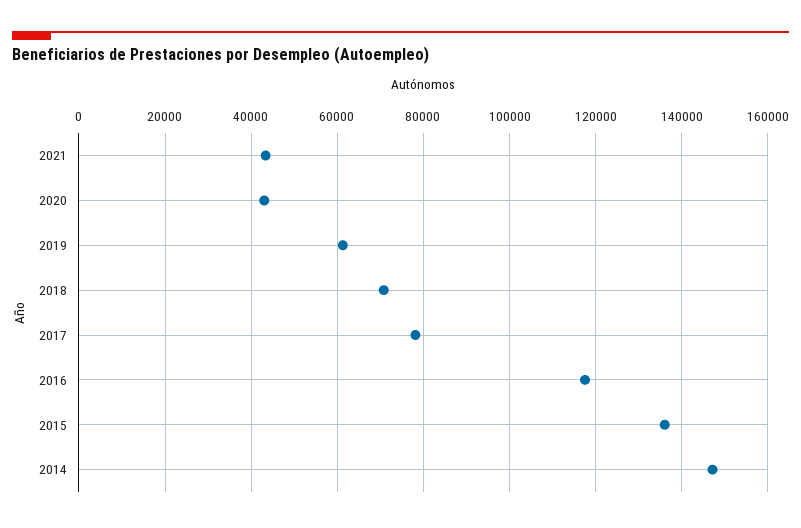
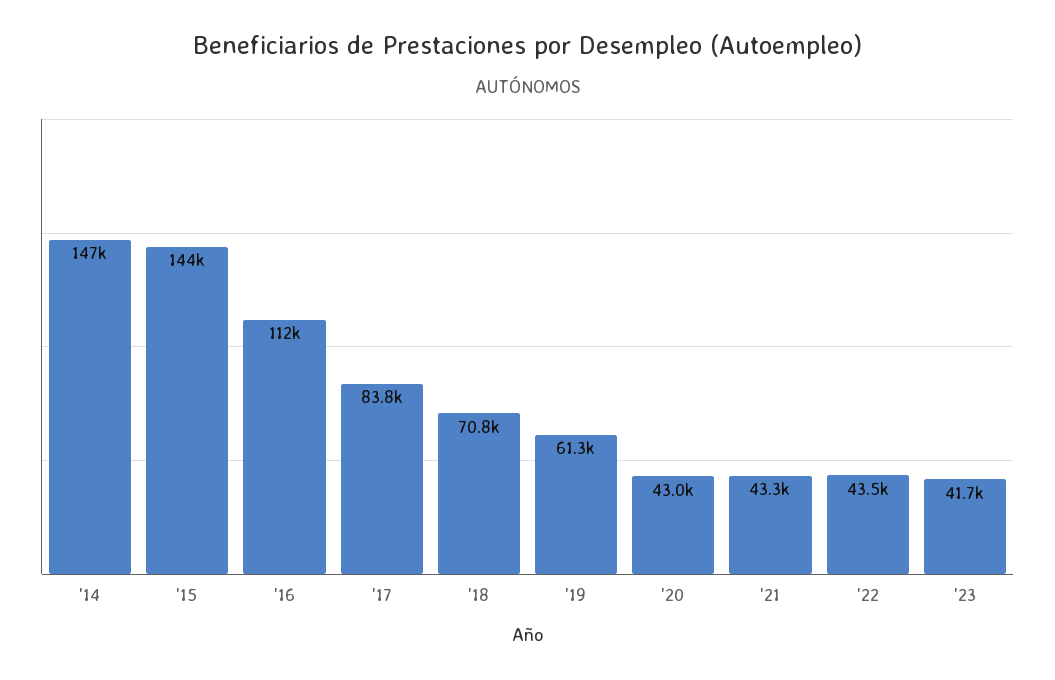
2017: 78000 -> 83800
2016: 118000 -> 112000
2015: 136000 -> 144000
'22: none -> 43500
'23: none -> 41700

